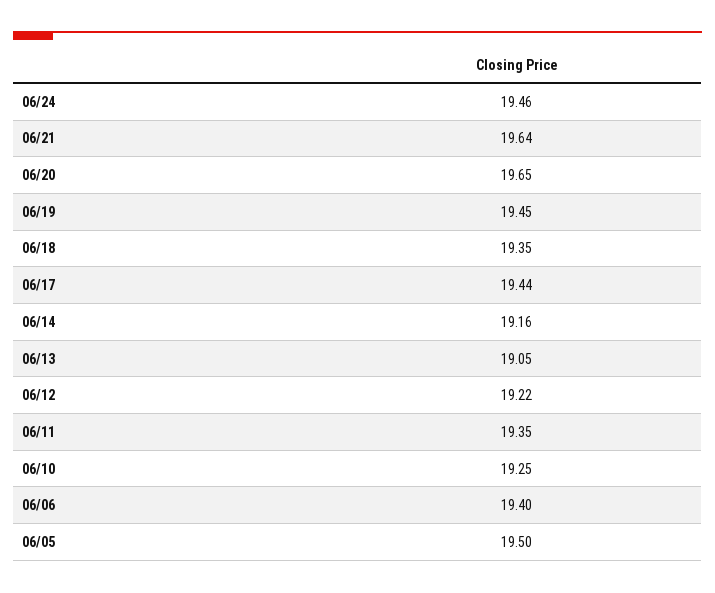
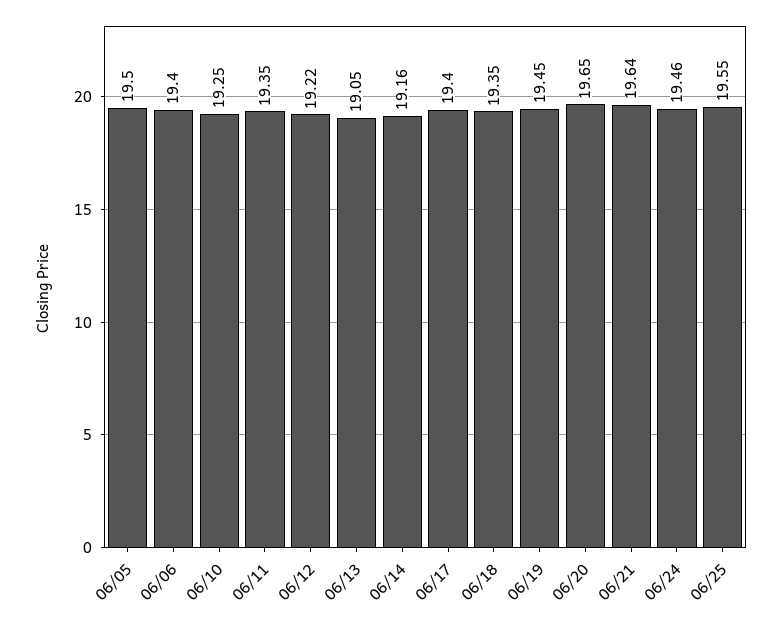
06/17: 19.44 -> 19.4
06/25: none -> 19.55

